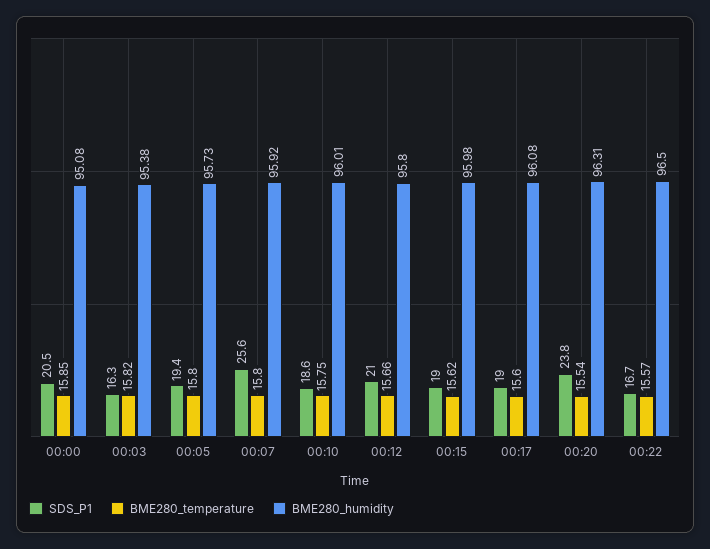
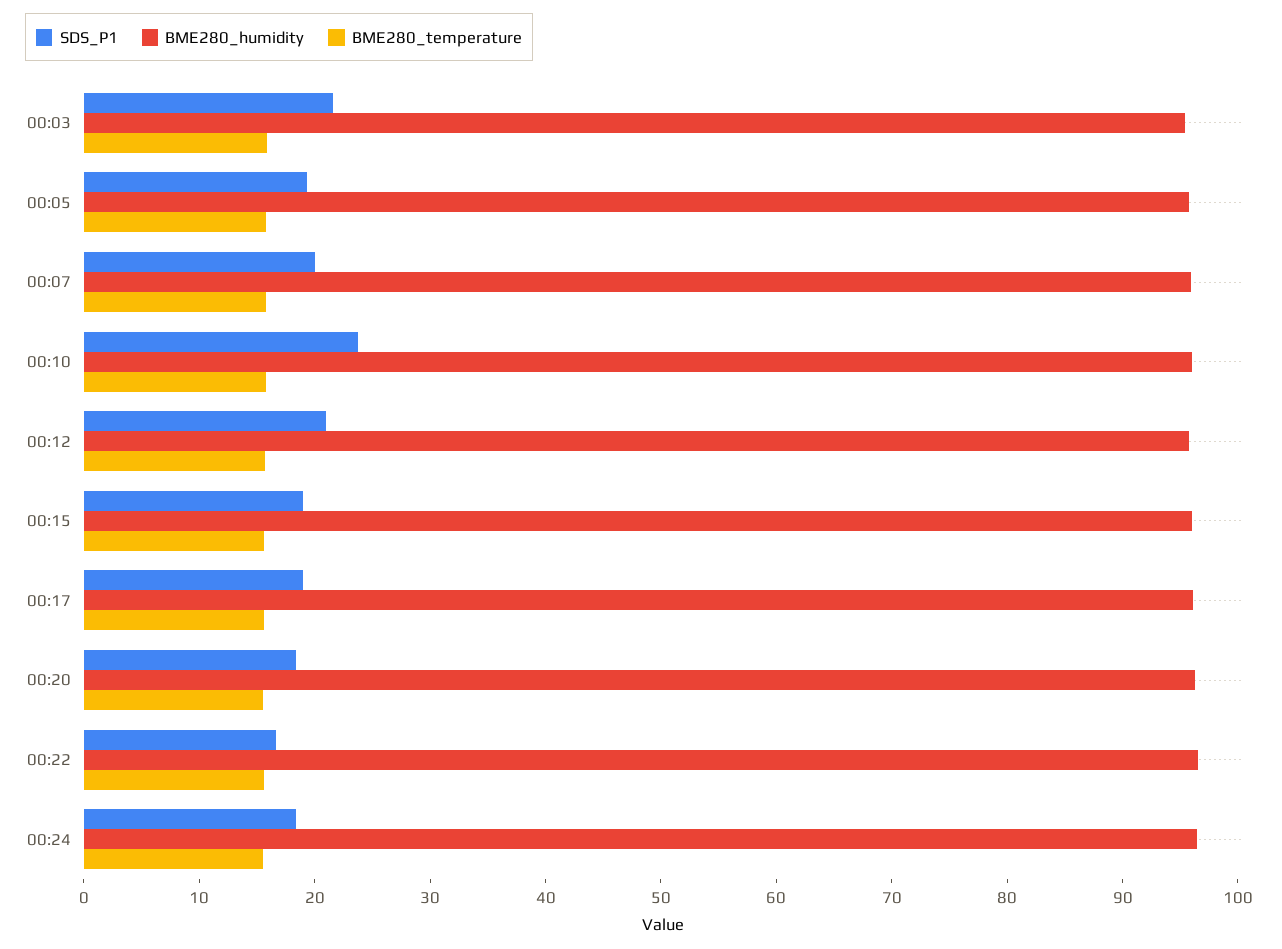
SDS_P1, 00:00: 20.5 -> none
BME280_temperature, 00:00: 15.85 -> none
BME280_humidity, 00:00: 95.08 -> none
SDS_P1, 00:03: 16.3 -> 22
SDS_P1, 00:07: 25.6 -> 20
SDS_P1, 00:10: 18.6 -> 24
SDS_P1, 00:20: 23.8 -> 18
SDS_P1, 00:24: none -> 18
BME280_humidity, 00:24: none -> 96
BME280_temperature, 00:24: none -> 16

